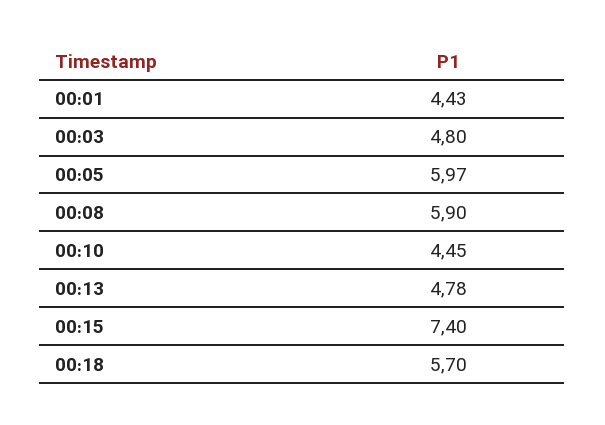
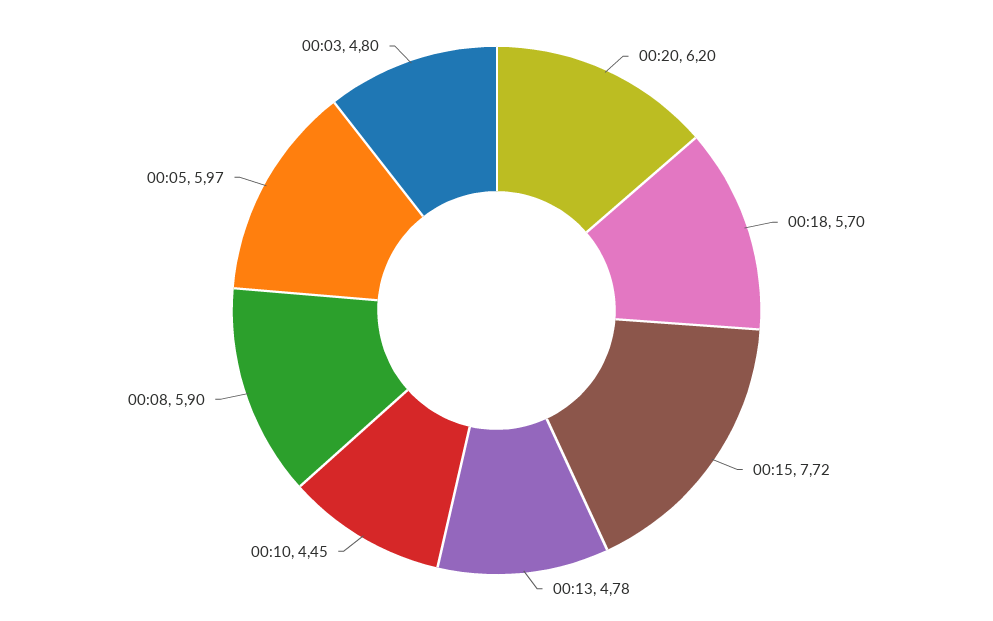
00:01: 4.43 -> none
00:15: 7.4 -> 7.72
00:20: none -> 6.2

